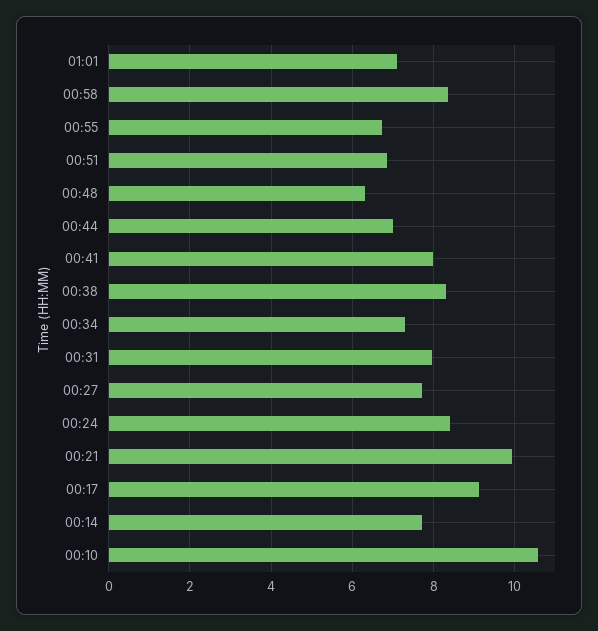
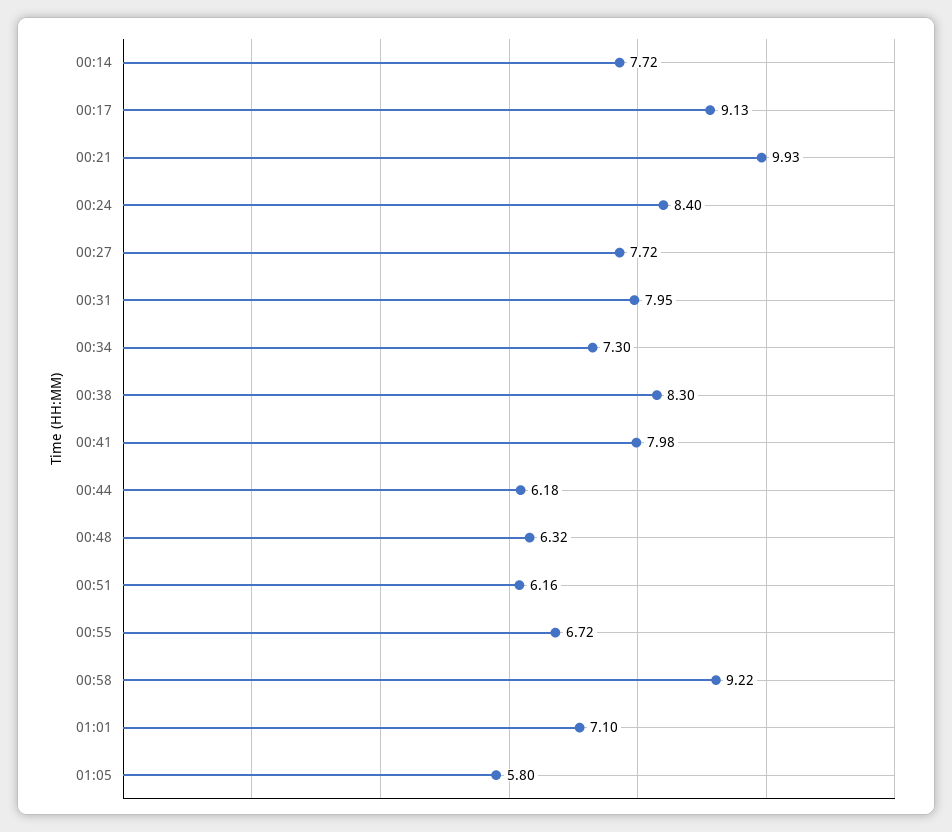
00:58: 8.4 -> 9.22
00:51: 6.8 -> 6.16
00:44: 7 -> 6.18
00:10: 10.6 -> none
01:05: none -> 5.8

